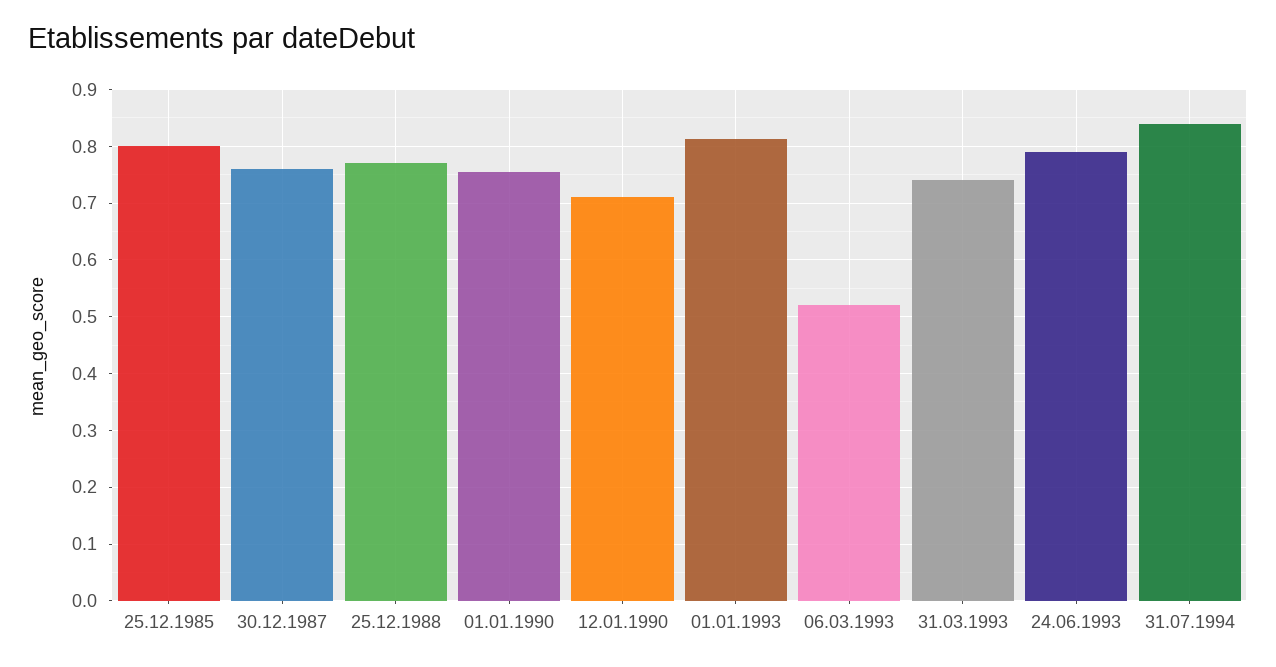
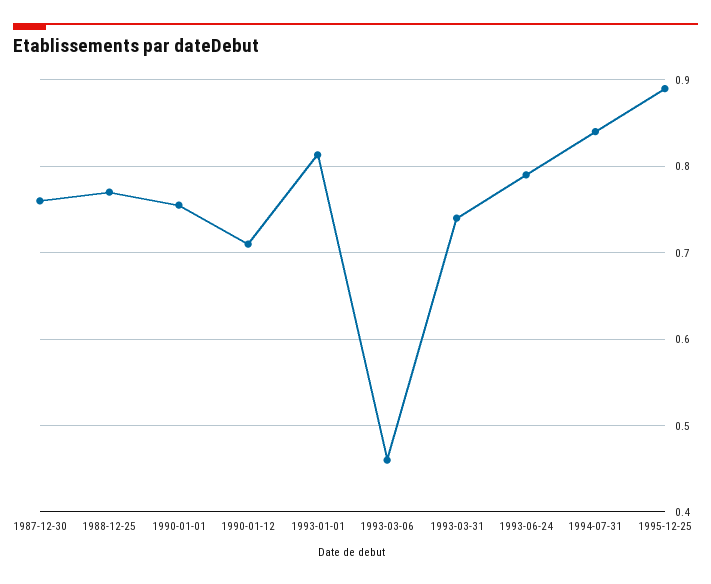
25.12.1985: 0.8 -> none
06.03.1993: 0.52 -> 0.46
1995-12-25: none -> 0.89

